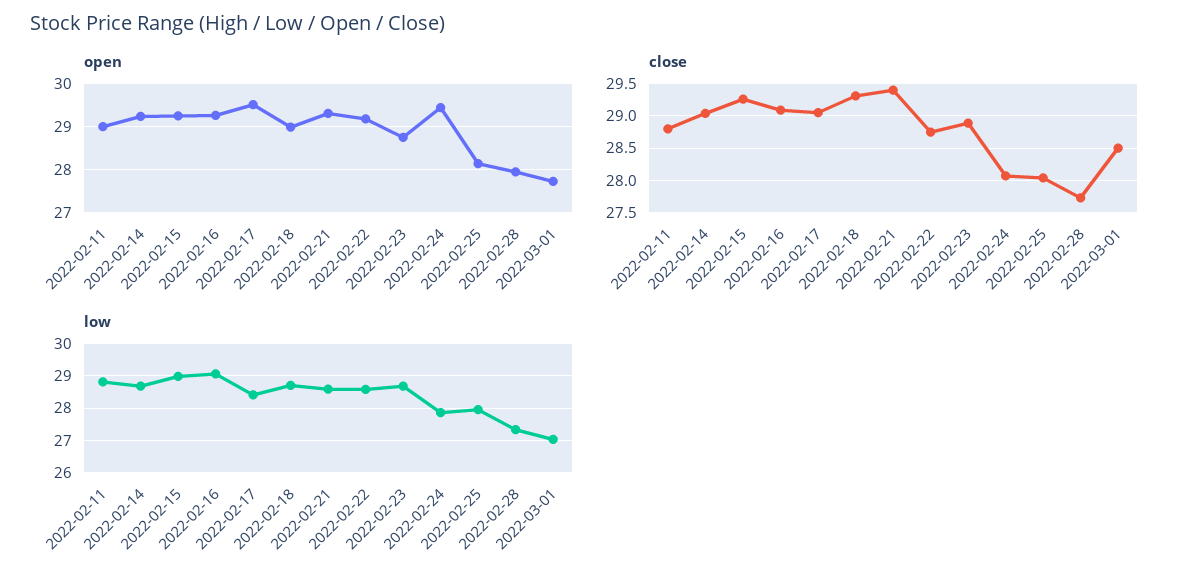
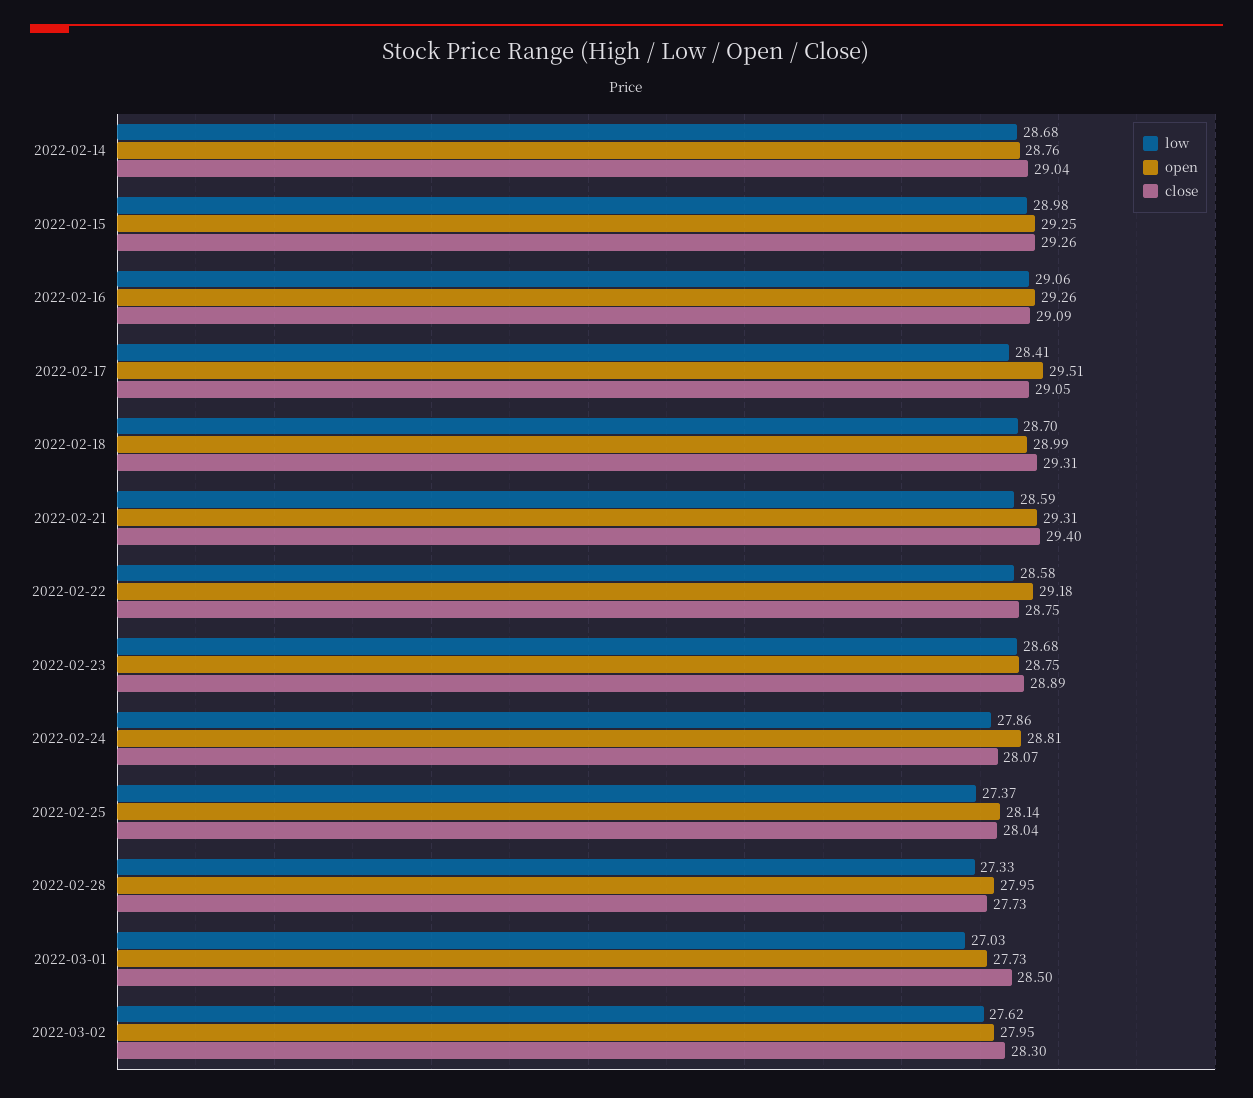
open, 2022-02-11: 29 -> none
open, 2022-02-14: 29.2 -> 28.76
open, 2022-02-24: 29.4 -> 28.81
close, 2022-02-11: 28.8 -> none
low, 2022-02-11: 28.8 -> none
low, 2022-02-25: 28 -> 27.37
low, 2022-03-02: none -> 27.62
open, 2022-03-02: none -> 27.95
close, 2022-03-02: none -> 28.3

